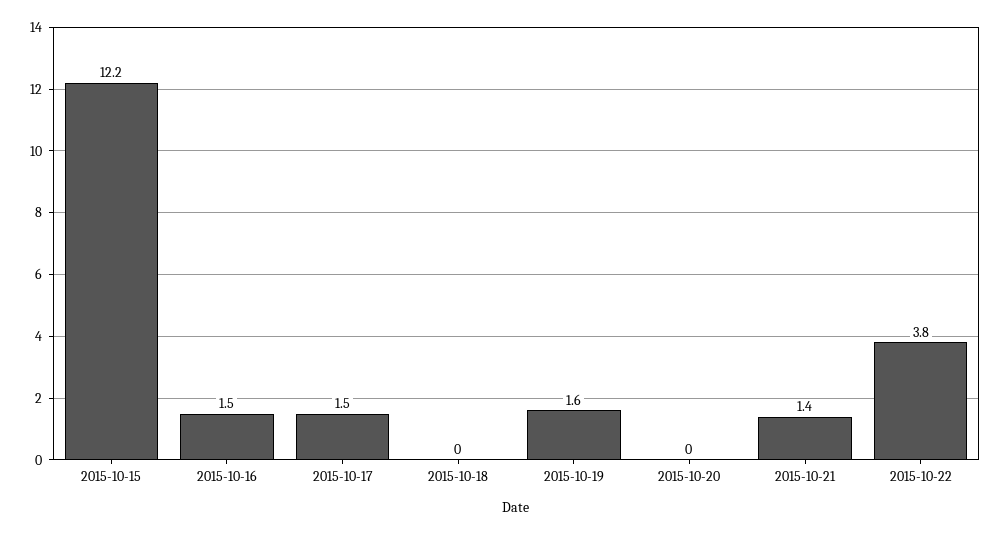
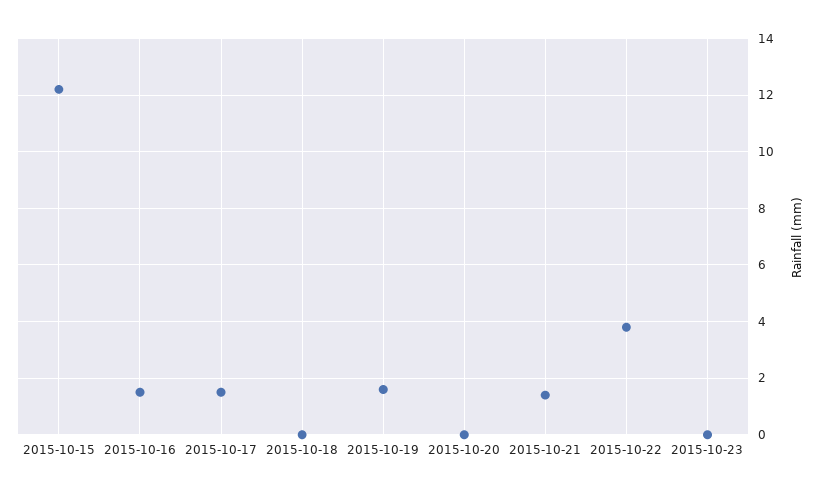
2015-10-23: none -> 0

